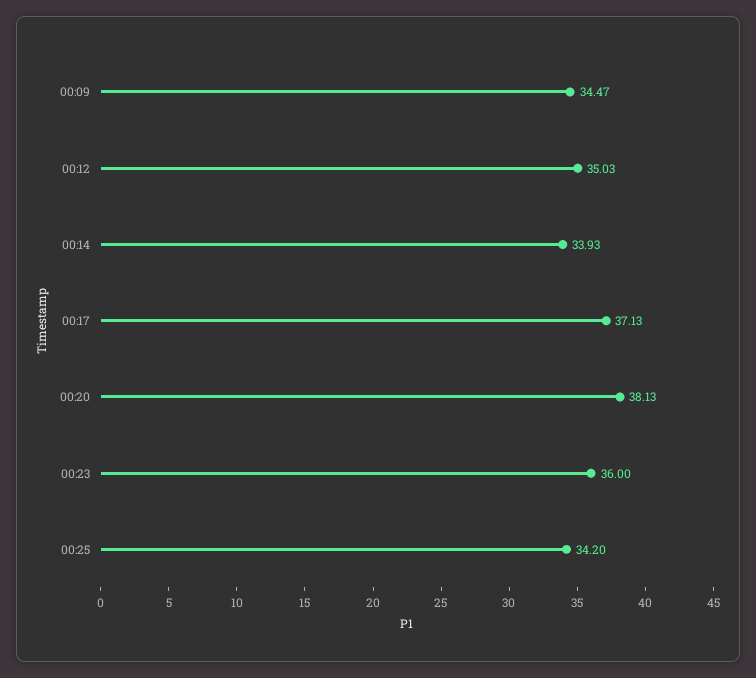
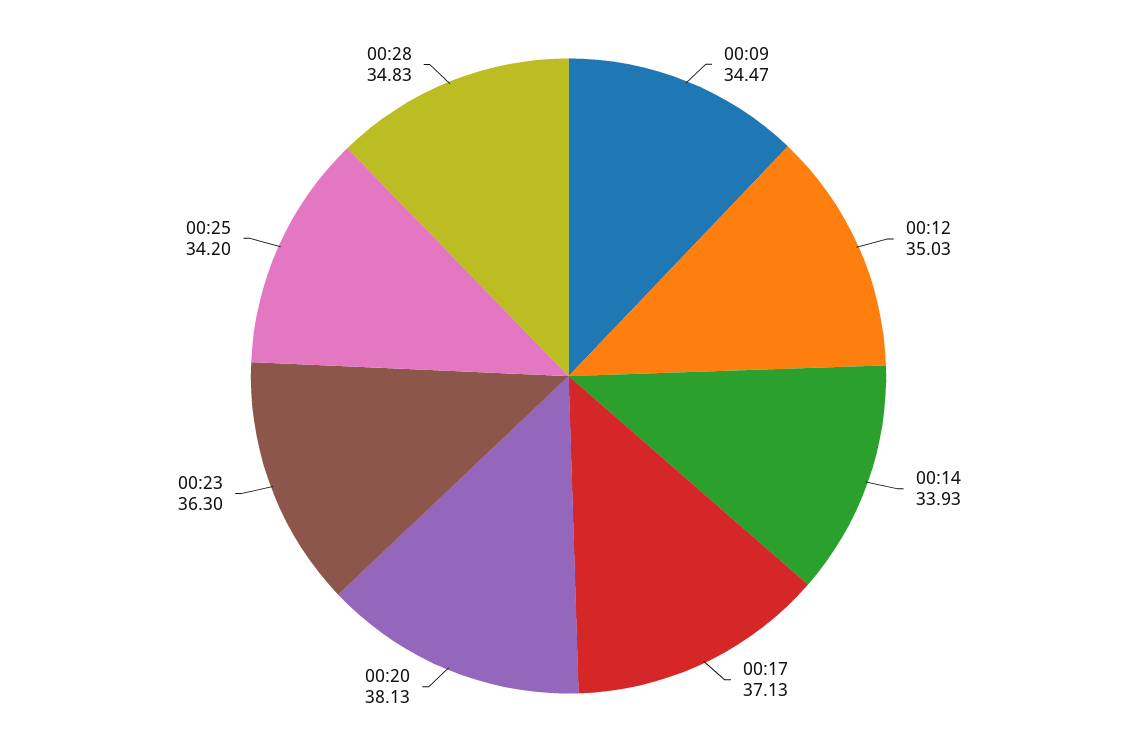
00:23: 36 -> 36.3
00:28: none -> 34.83

